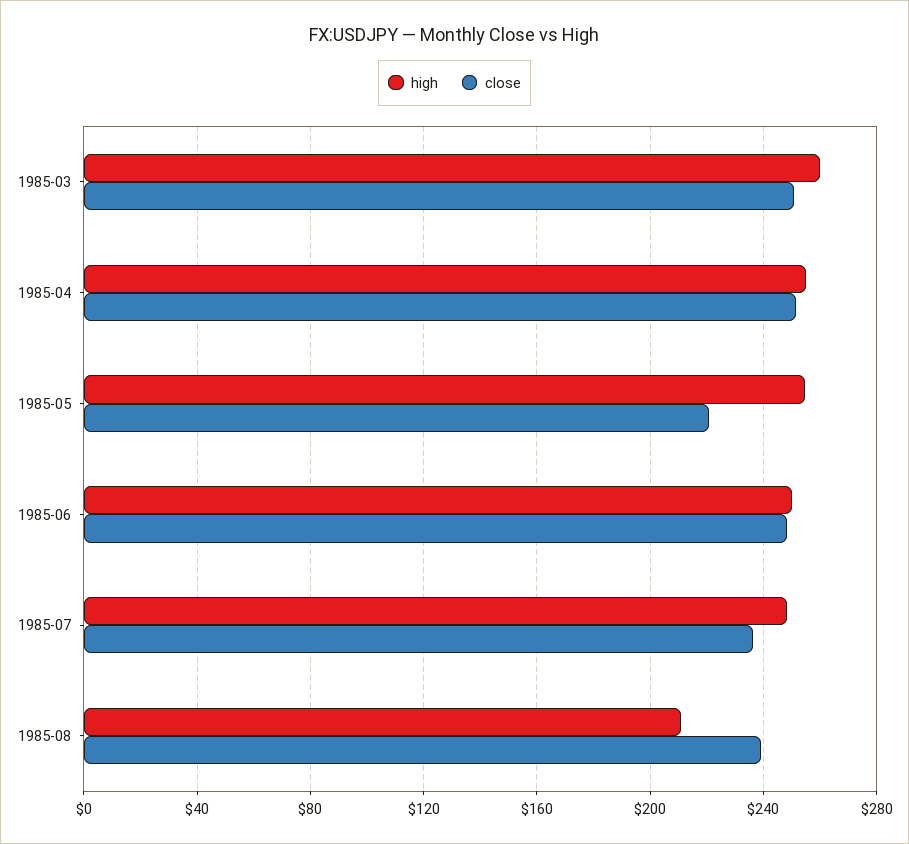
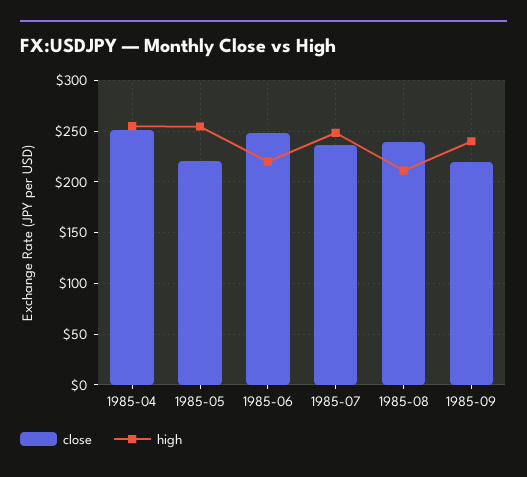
high, 1985-03: 260 -> none
close, 1985-03: 250 -> none
high, 1985-06: 250 -> 220
close, 1985-09: none -> 220
high, 1985-09: none -> 240

